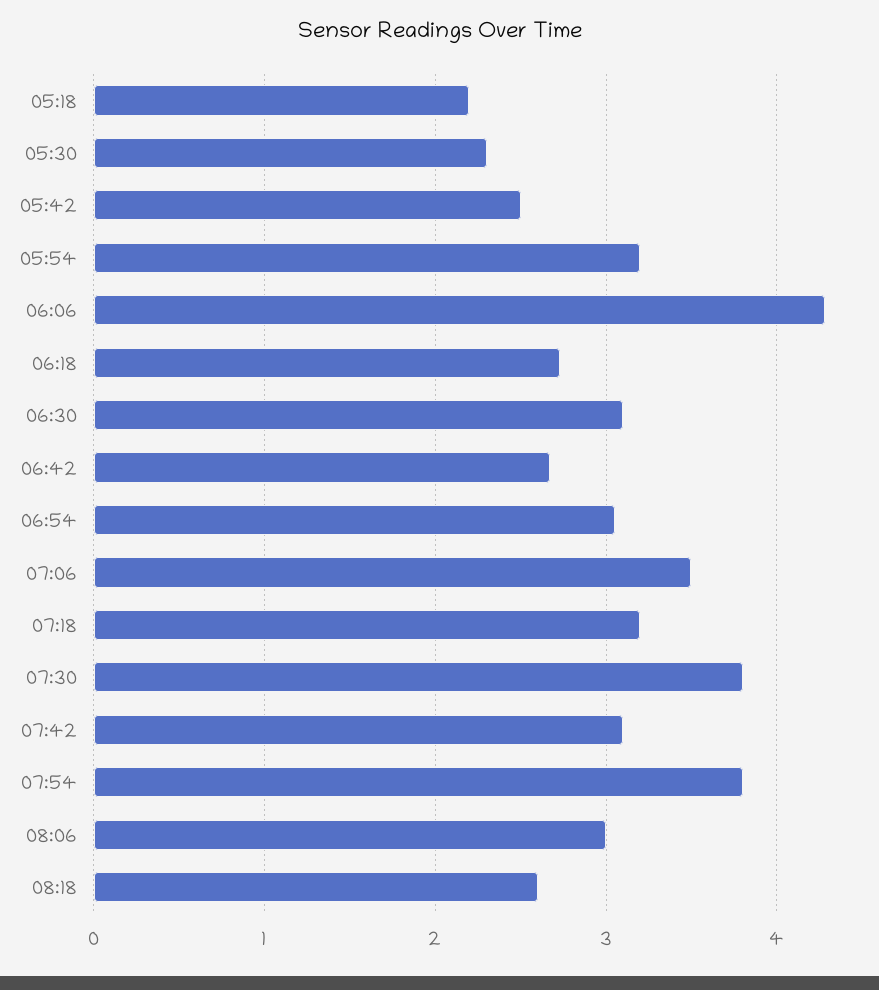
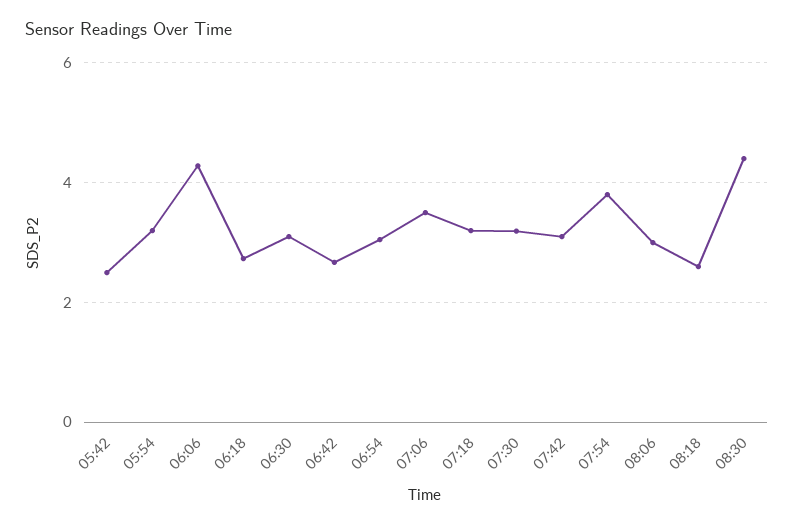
05:18: 2.2 -> none
05:30: 2.3 -> none
07:30: 3.8 -> 3.2
08:30: none -> 4.4

